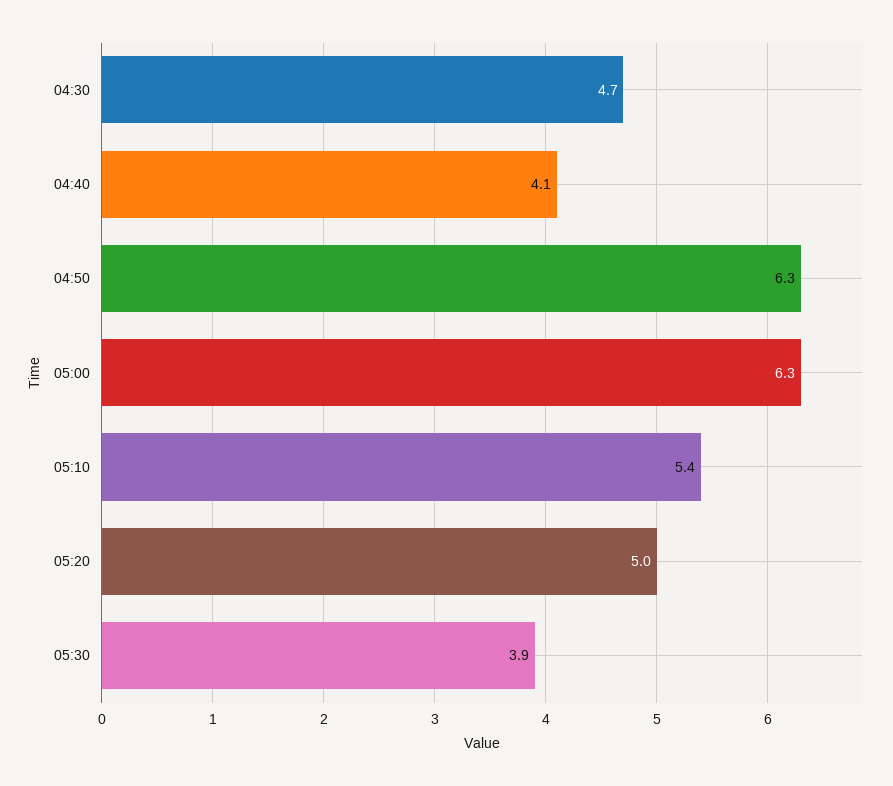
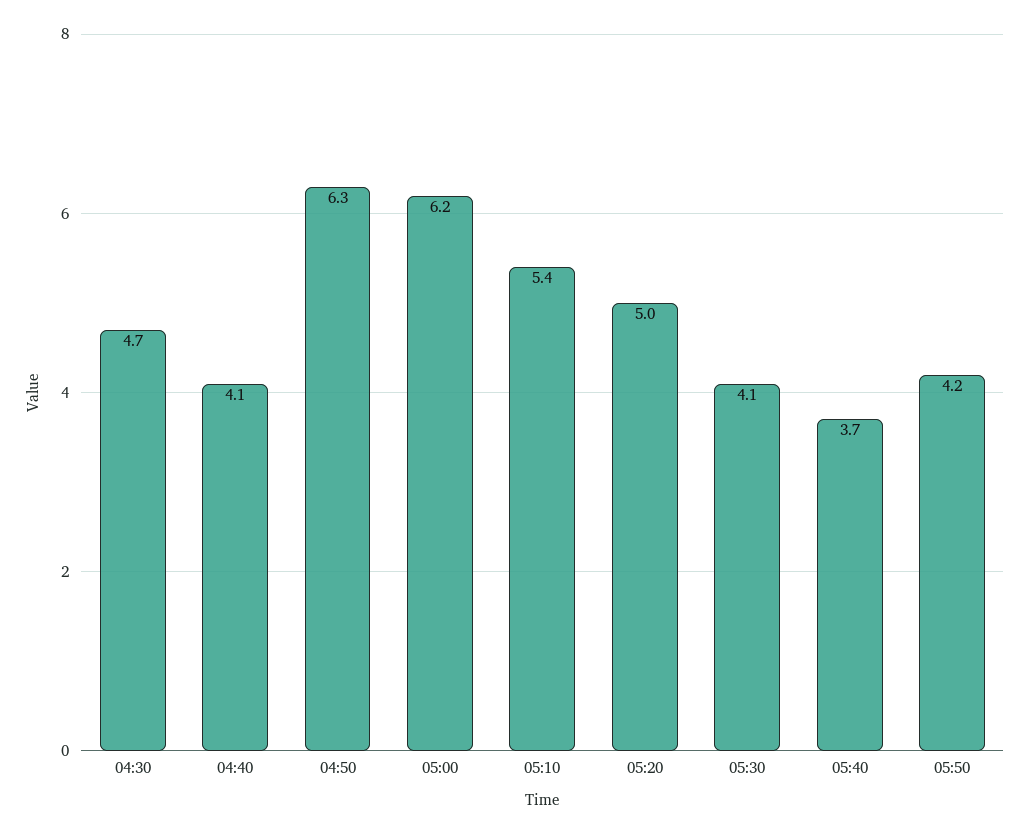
05:00: 6.3 -> 6.2
05:30: 3.9 -> 4.1
05:40: none -> 3.7
05:50: none -> 4.2

